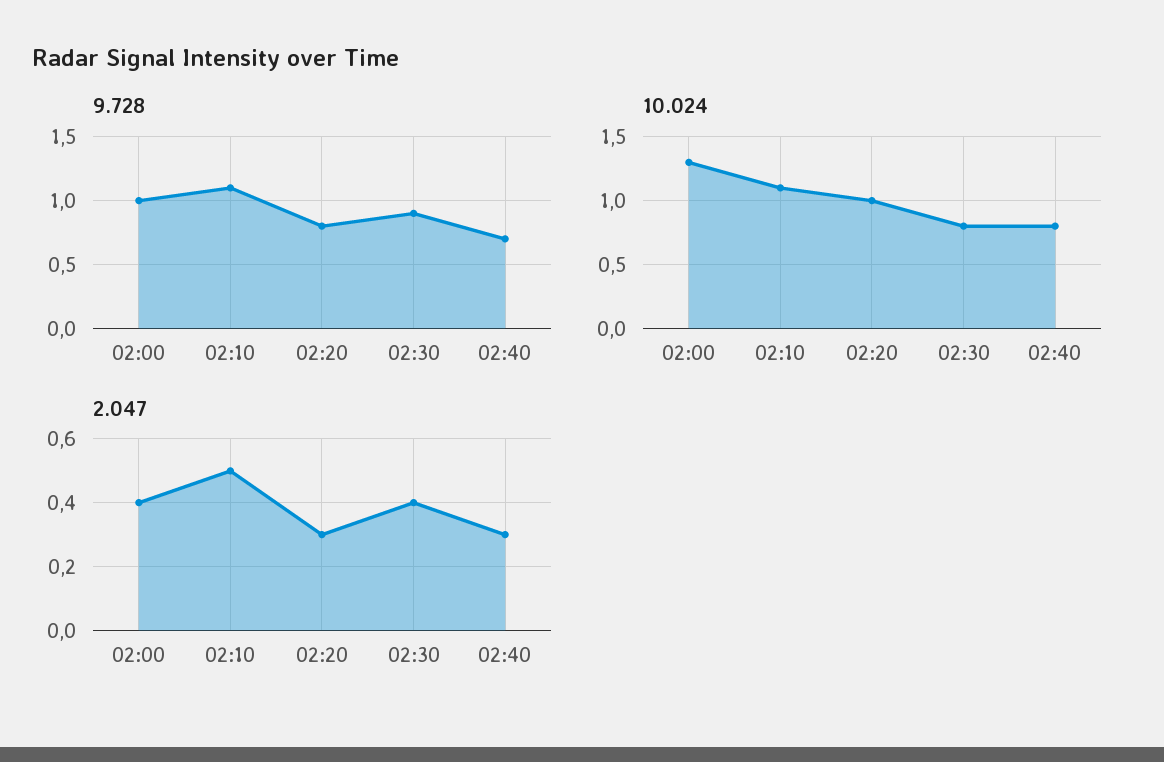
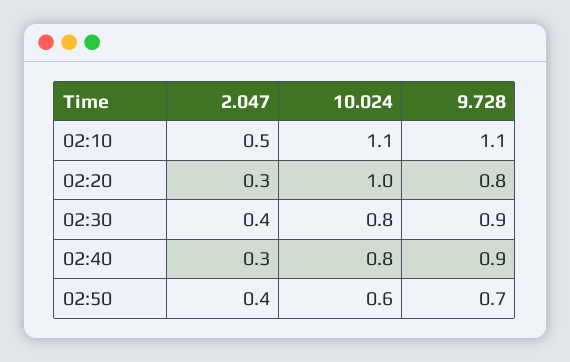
9.728, 02:00: 1 -> none
9.728, 02:40: 0.7 -> 0.9
10.024, 02:00: 1.3 -> none
2.047, 02:00: 0.4 -> none
2.047, 02:50: none -> 0.4
10.024, 02:50: none -> 0.6
9.728, 02:50: none -> 0.7

